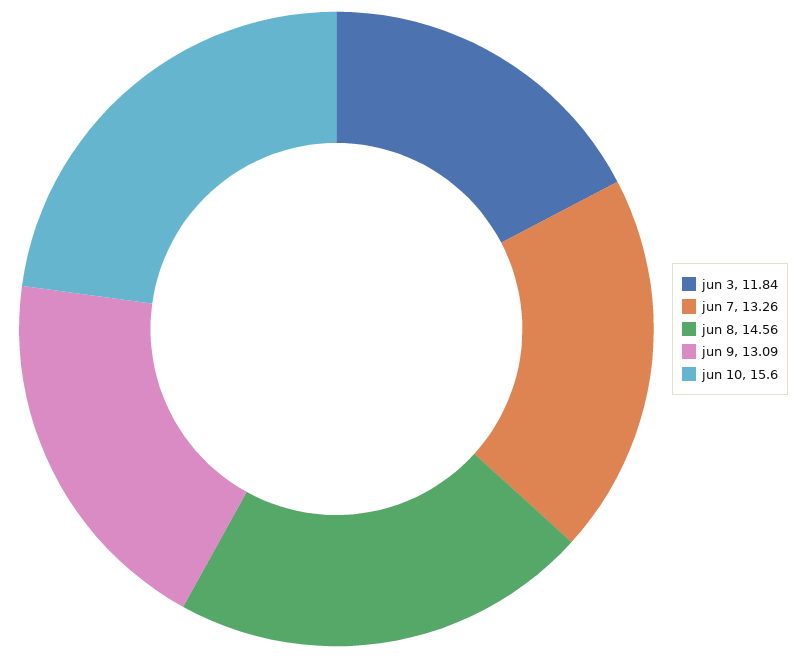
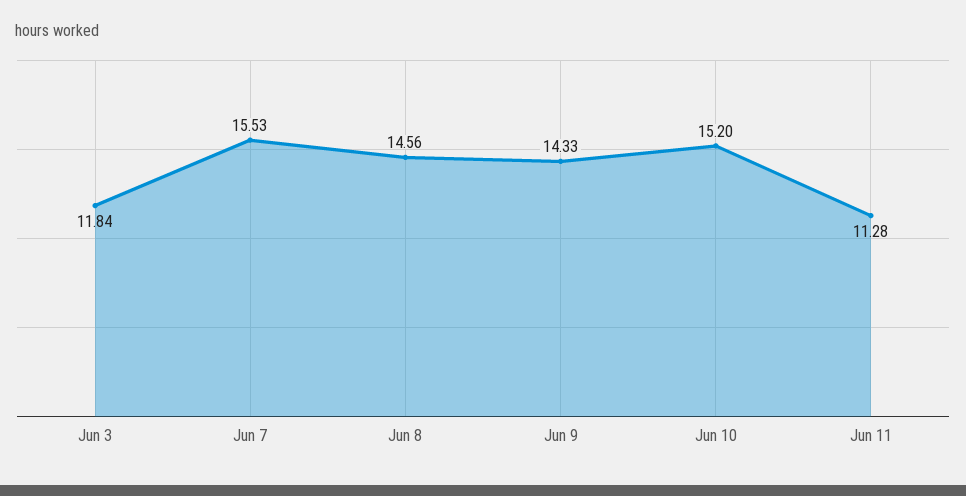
jun 7: 13.26 -> 15.53
jun 9: 13.09 -> 14.33
jun 10: 15.6 -> 15.2
Jun 11: none -> 11.28

